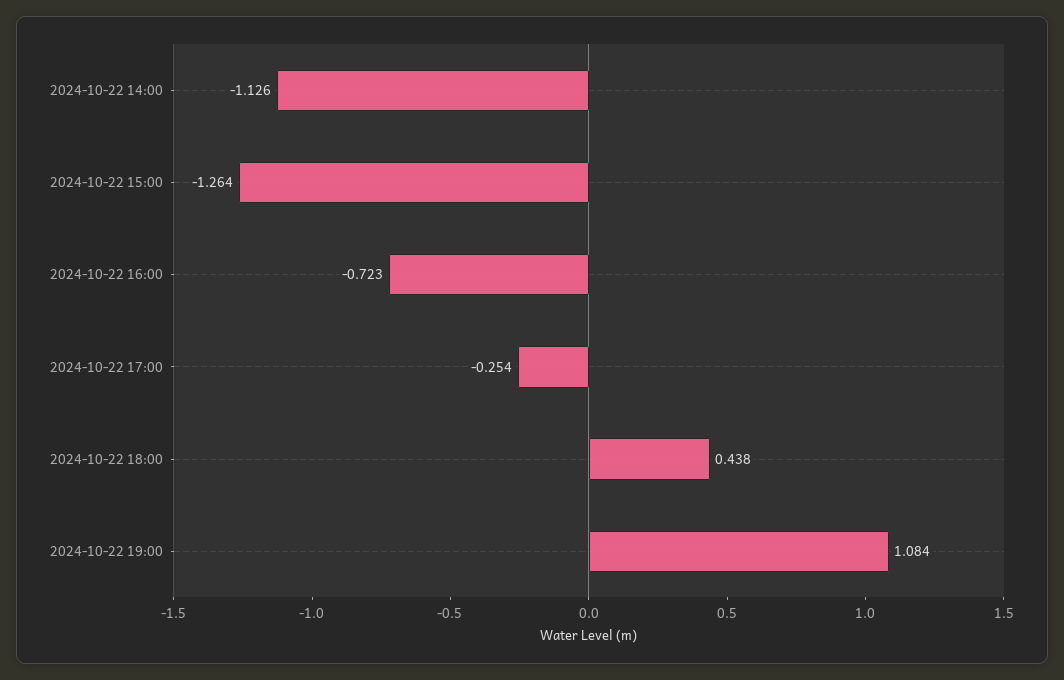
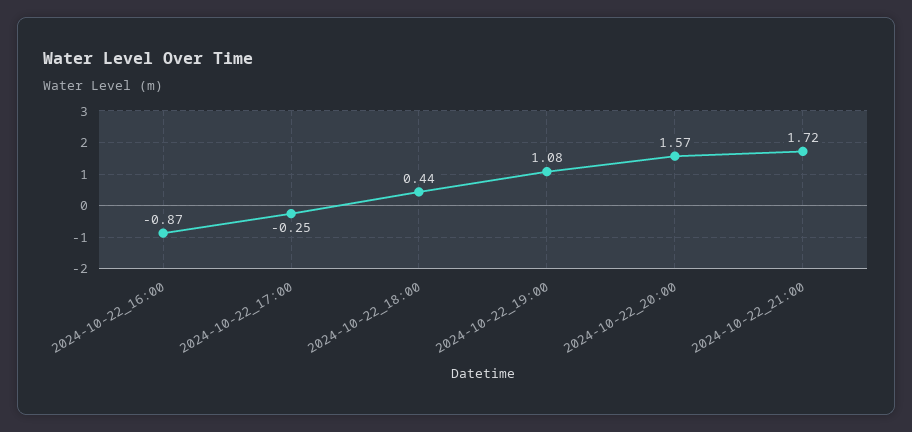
2024-10-22 14:00: -1.126 -> none
2024-10-22 15:00: -1.264 -> none
2024-10-22 16:00: -0.723 -> -0.87
2024-10-22_20:00: none -> 1.57
2024-10-22_21:00: none -> 1.72

